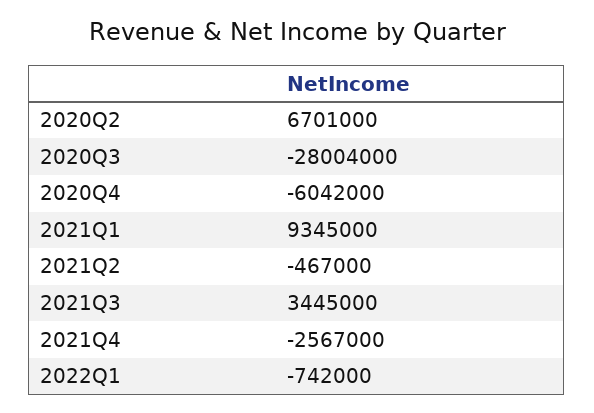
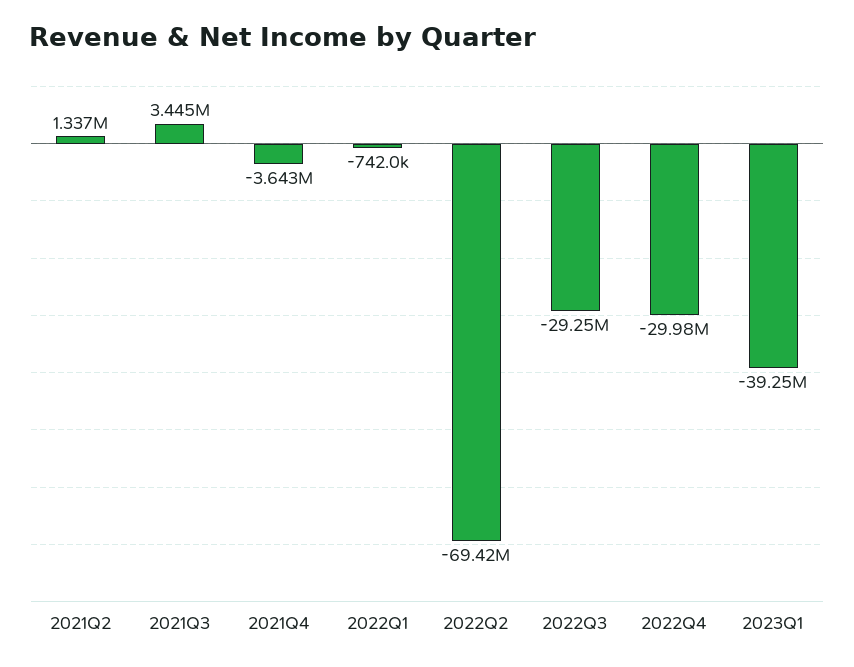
2020Q2: 6701000 -> none
2020Q3: -28004000 -> none
2020Q4: -6042000 -> none
2021Q1: 9345000 -> none
2021Q2: -467000 -> 1337000
2021Q4: -2567000 -> -3643000
2022Q2: none -> -69420000
2022Q3: none -> -29250000
2022Q4: none -> -29980000
2023Q1: none -> -39250000

